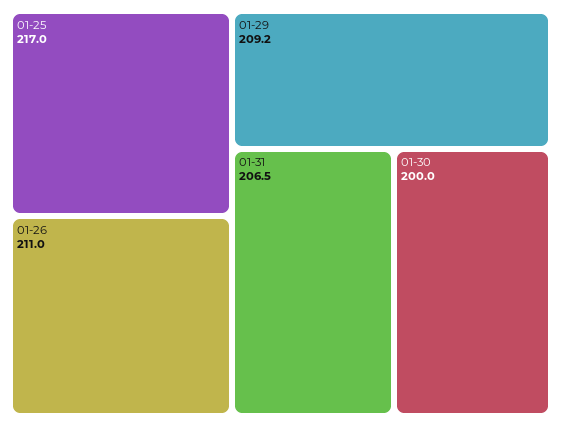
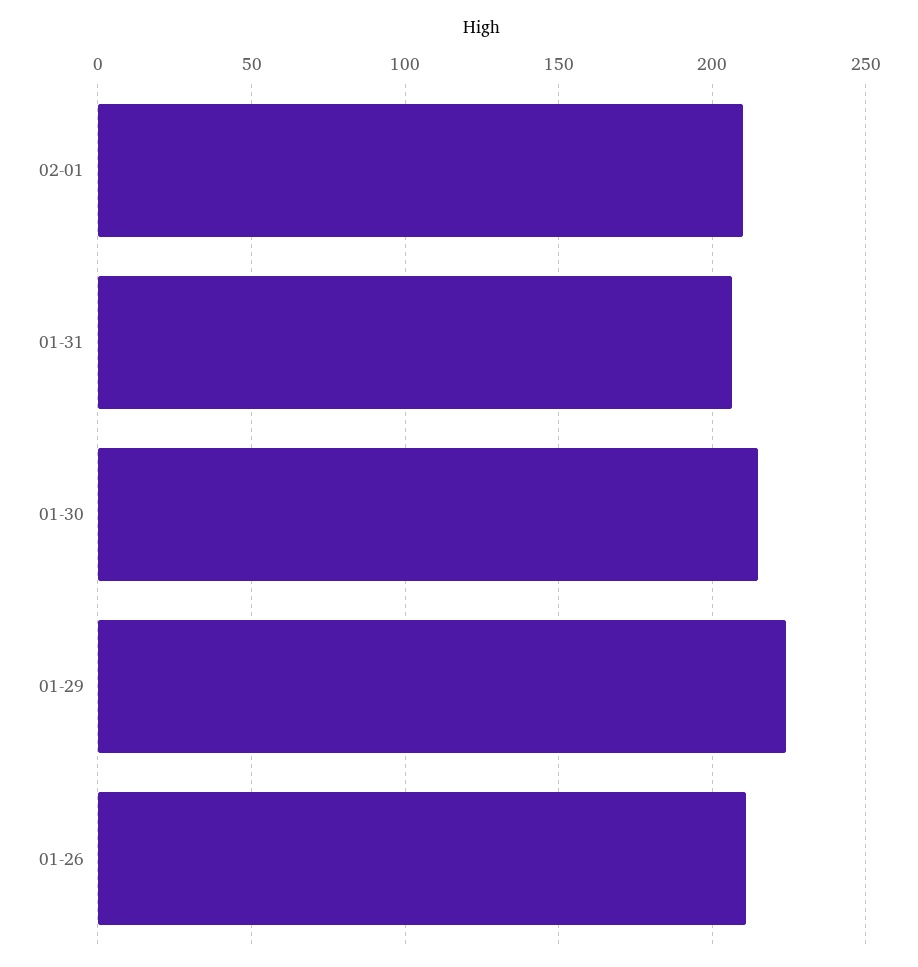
01-25: 217 -> none
01-29: 209.2 -> 225
01-30: 200 -> 215
02-01: none -> 210

